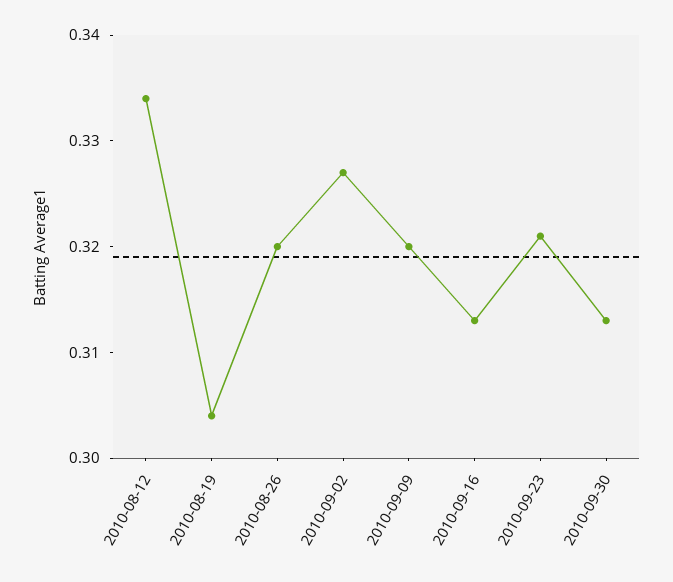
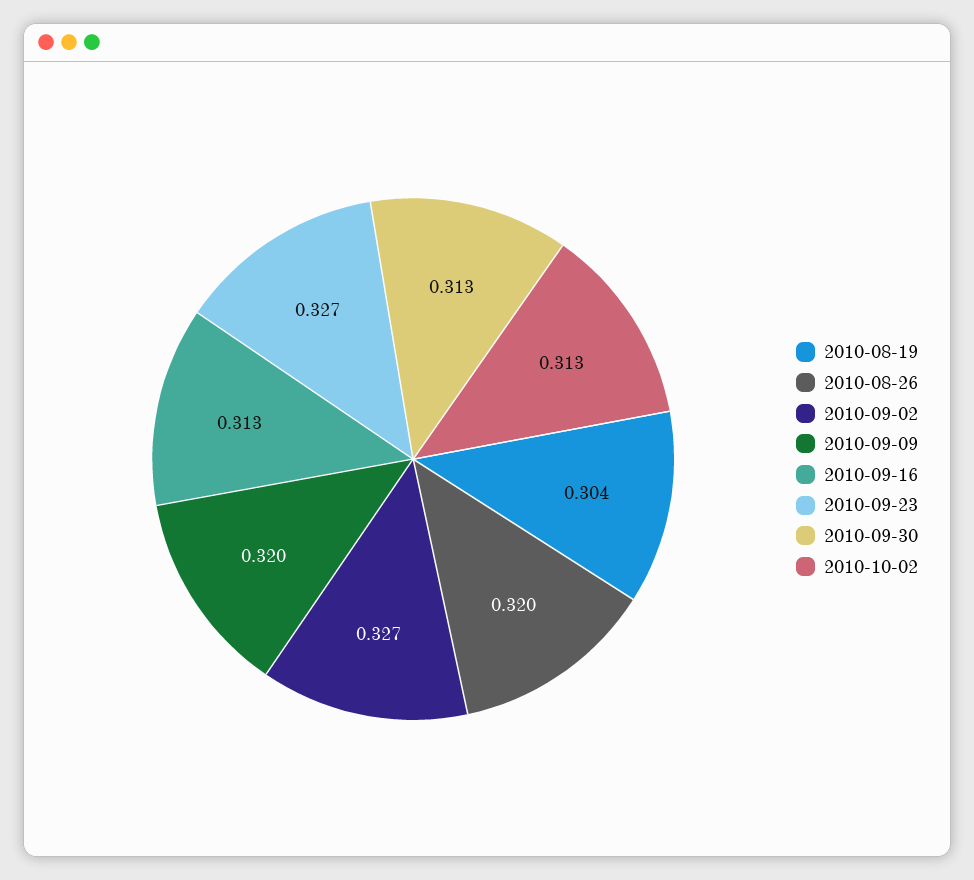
2010-08-12: 0.334 -> none
2010-09-23: 0.321 -> 0.327
2010-10-02: none -> 0.313

